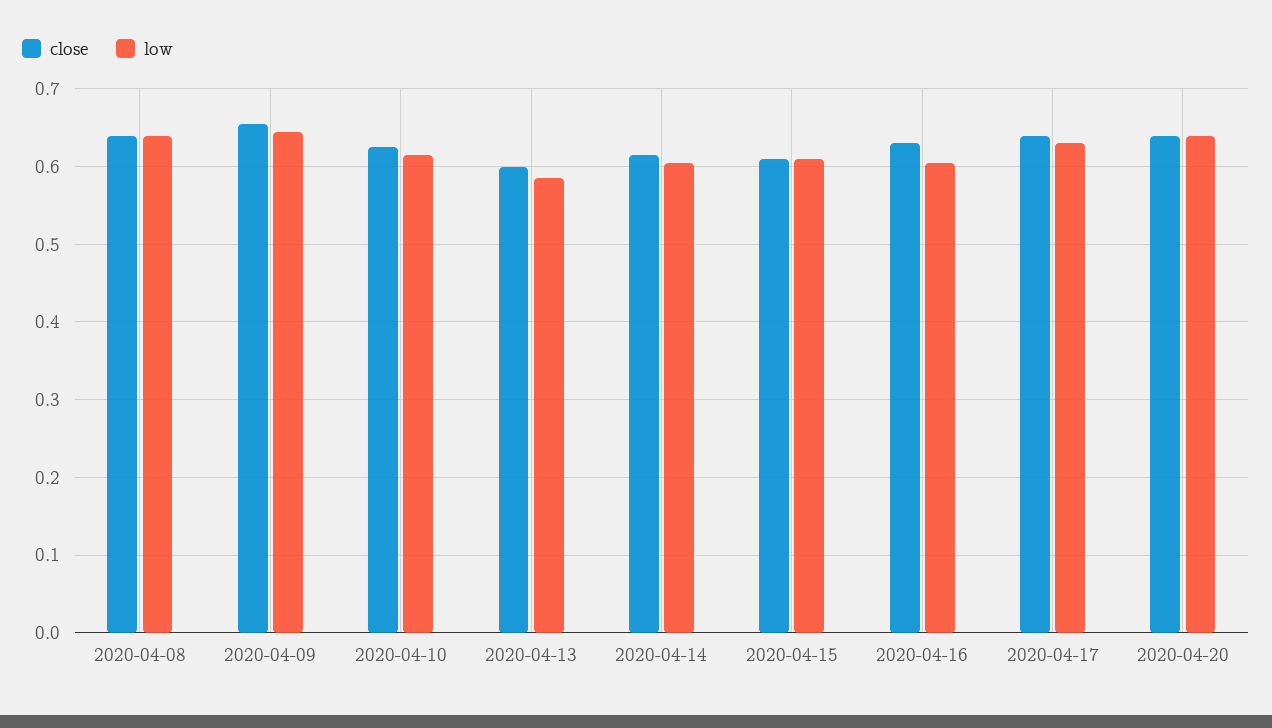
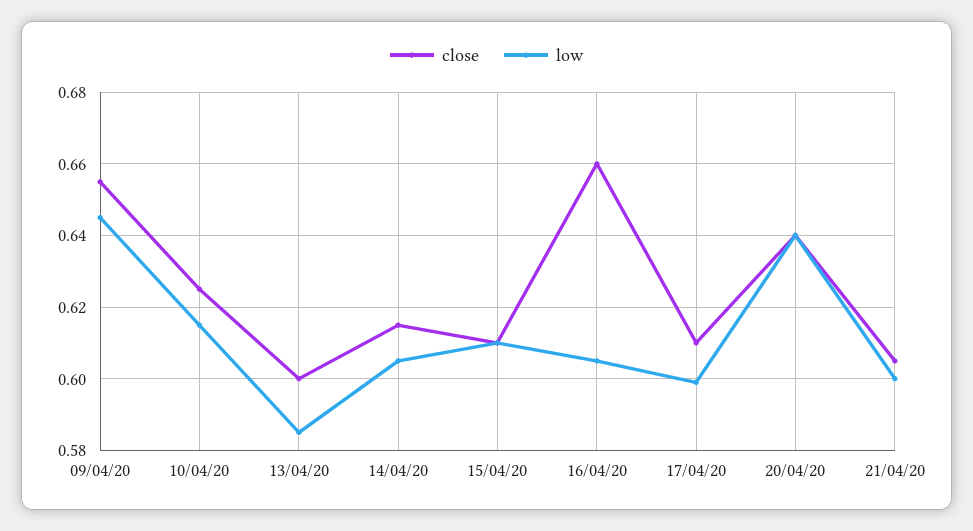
close, 2020-04-08: 0.64 -> none
low, 2020-04-08: 0.64 -> none
close, 2020-04-16: 0.63 -> 0.66
close, 2020-04-17: 0.64 -> 0.61
low, 2020-04-17: 0.63 -> 0.6
close, 21/04/20: none -> 0.605
low, 21/04/20: none -> 0.6

